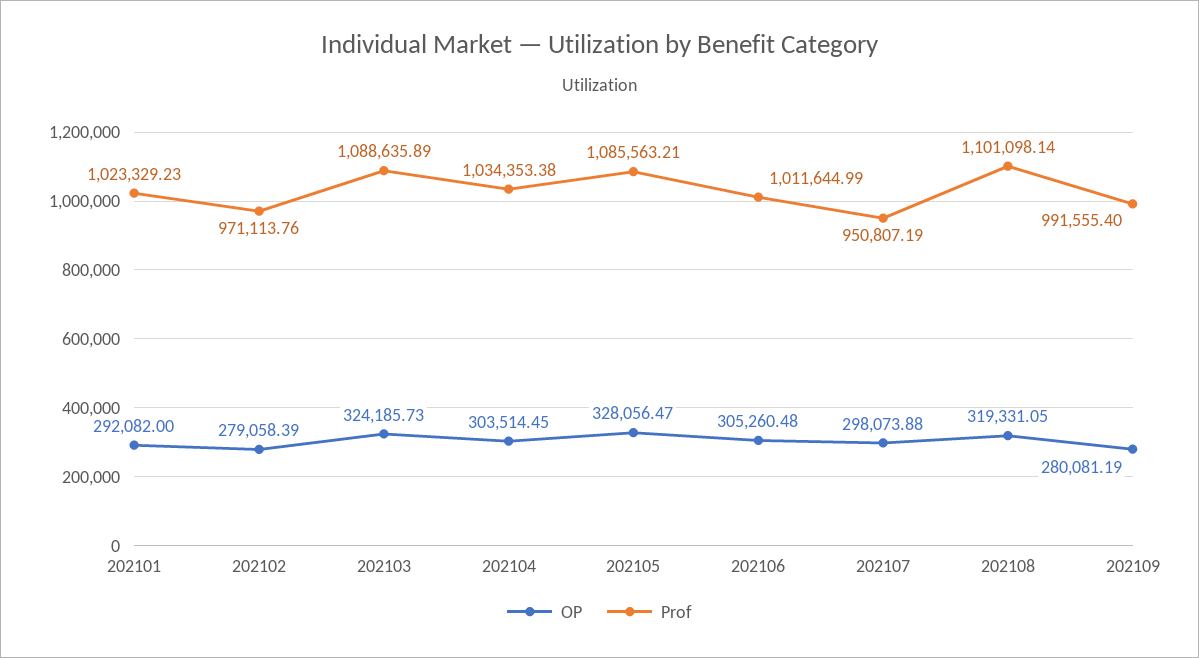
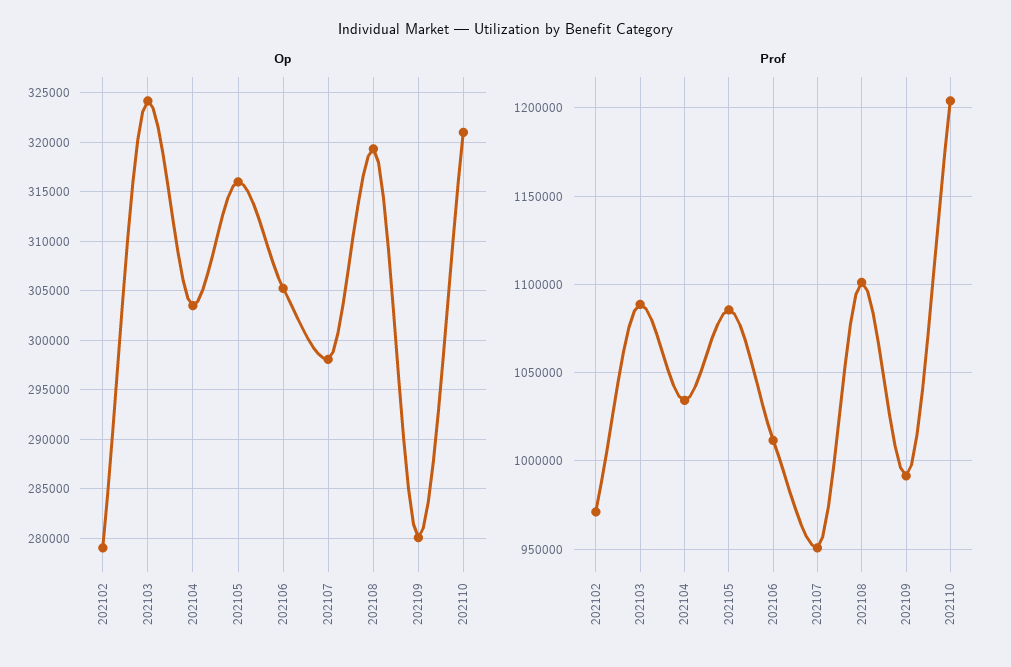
OP, 202101: 292082 -> none
Prof, 202101: 1023329.23 -> none
OP, 202105: 328056.47 -> 316000
OP, 202110: none -> 321000
Prof, 202110: none -> 1205000

